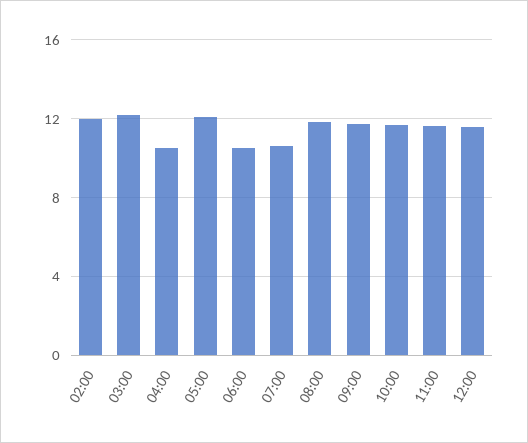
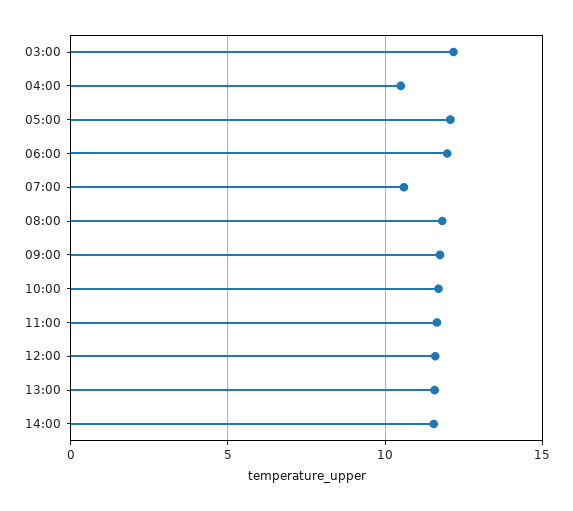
02:00: 12 -> none
06:00: 10.5 -> 12
13:00: none -> 11.5
14:00: none -> 11.5

